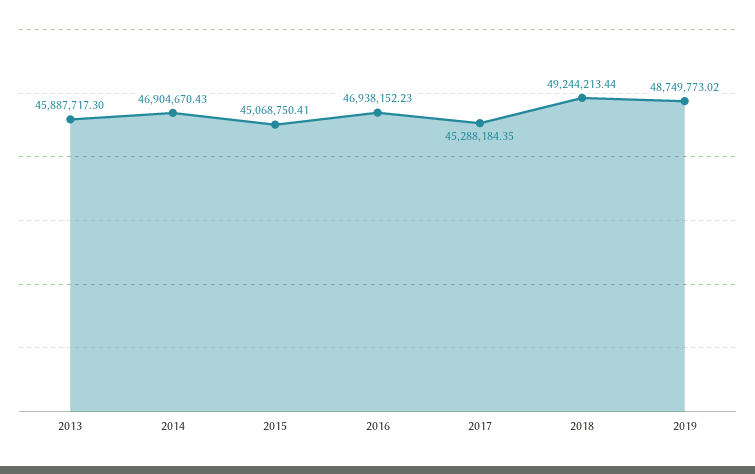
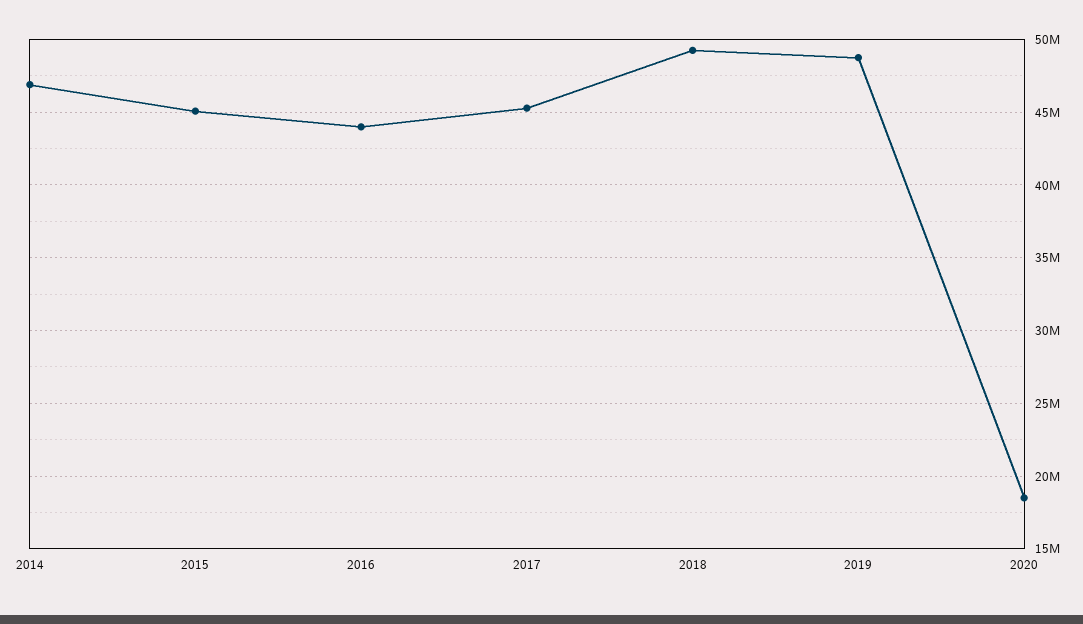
2013: 45887717.3 -> none
2016: 46938152.23 -> 44000000
2020: none -> 18500000

